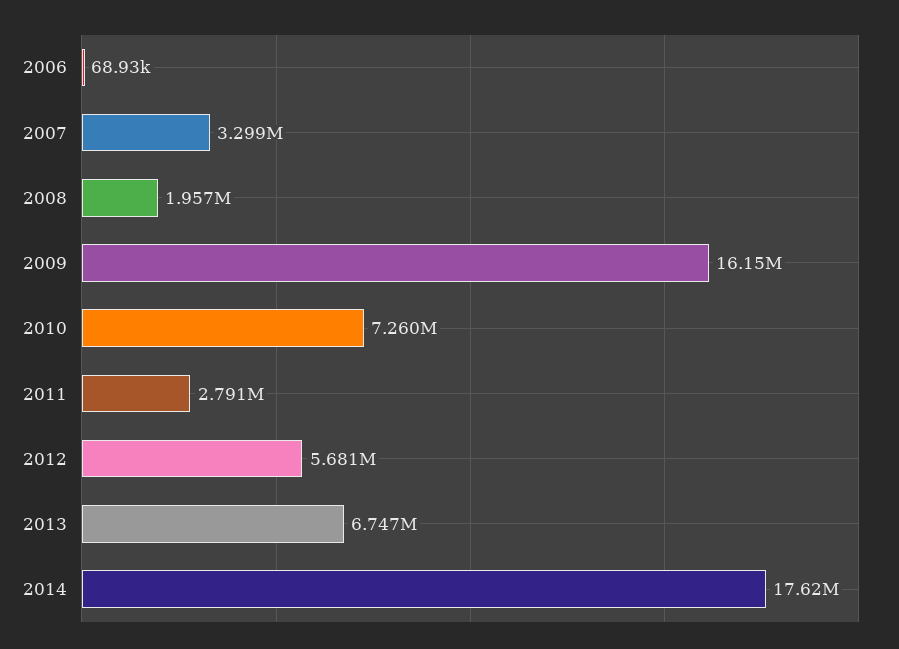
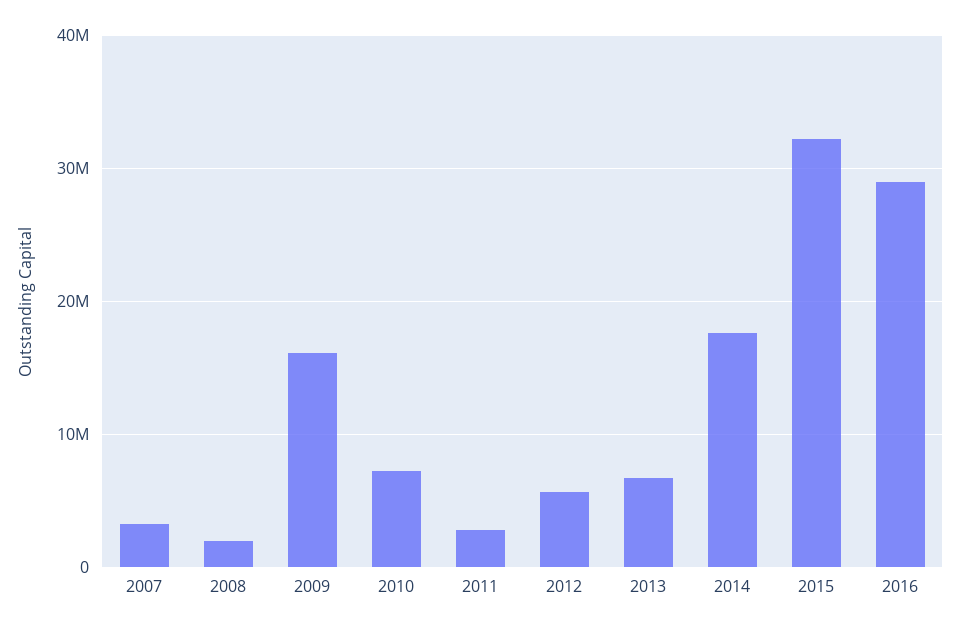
2006: 68930 -> none
2015: none -> 32000000
2016: none -> 29000000

